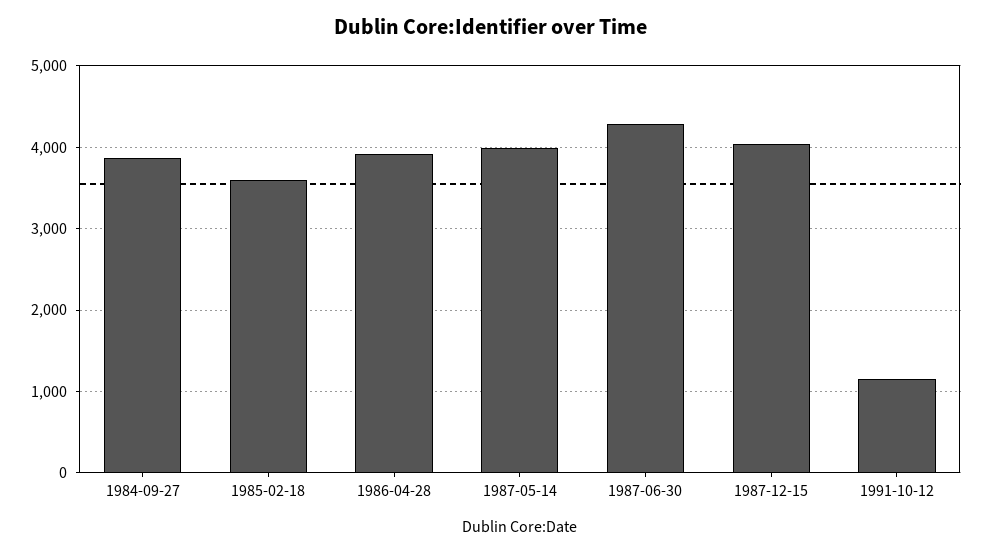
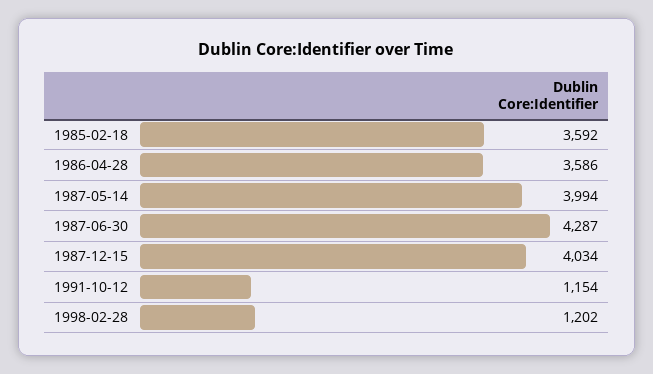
1984-09-27: 3900 -> none
1986-04-28: 3900 -> 3586
1998-02-28: none -> 1202

